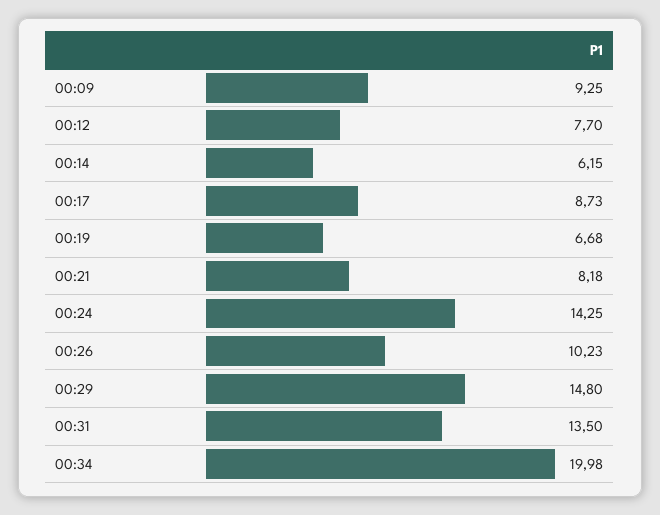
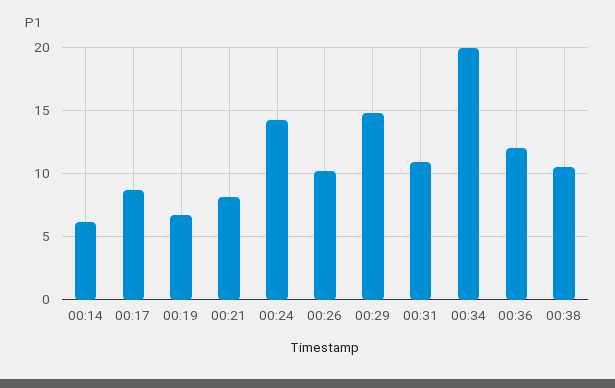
00:09: 9.25 -> none
00:12: 7.7 -> none
00:31: 13.5 -> 11
00:36: none -> 12
00:38: none -> 10.5

